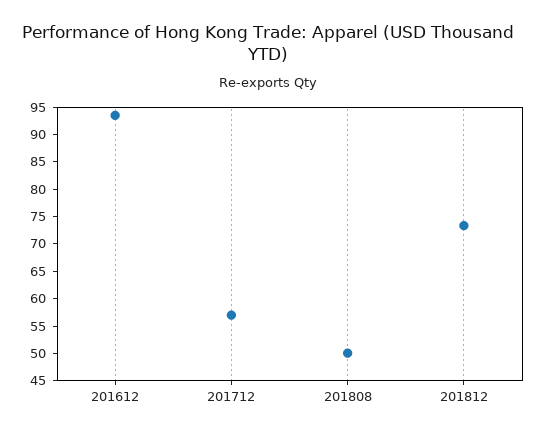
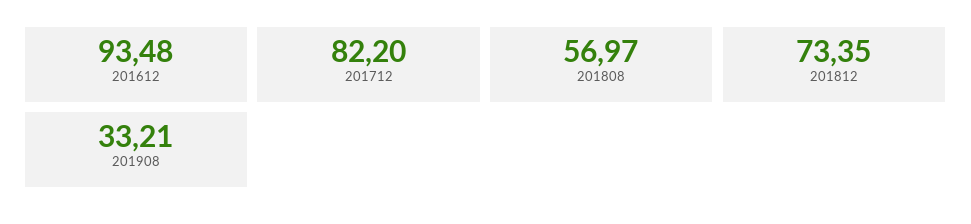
201712: 57.5 -> 82.2
201808: 50 -> 56.97
201908: none -> 33.21

